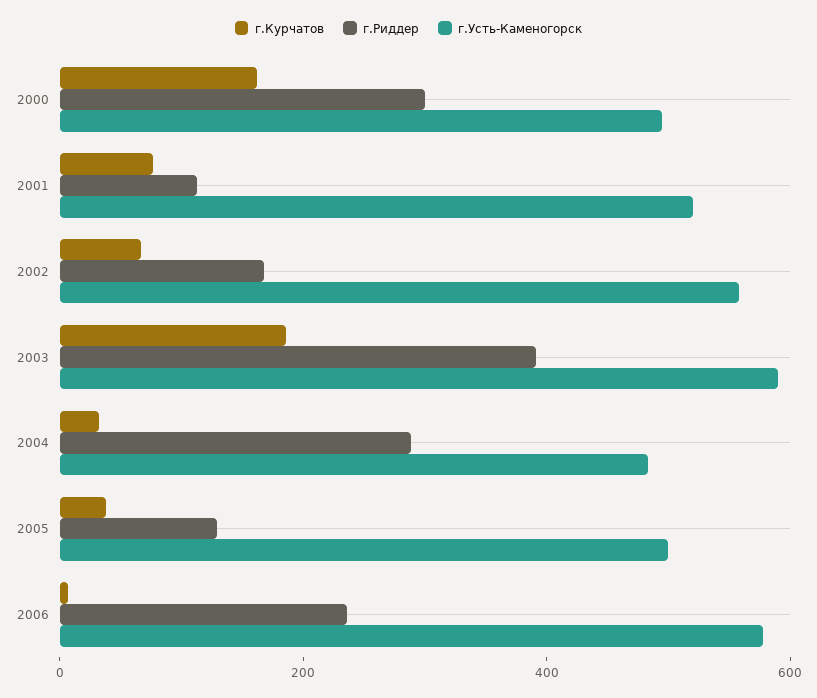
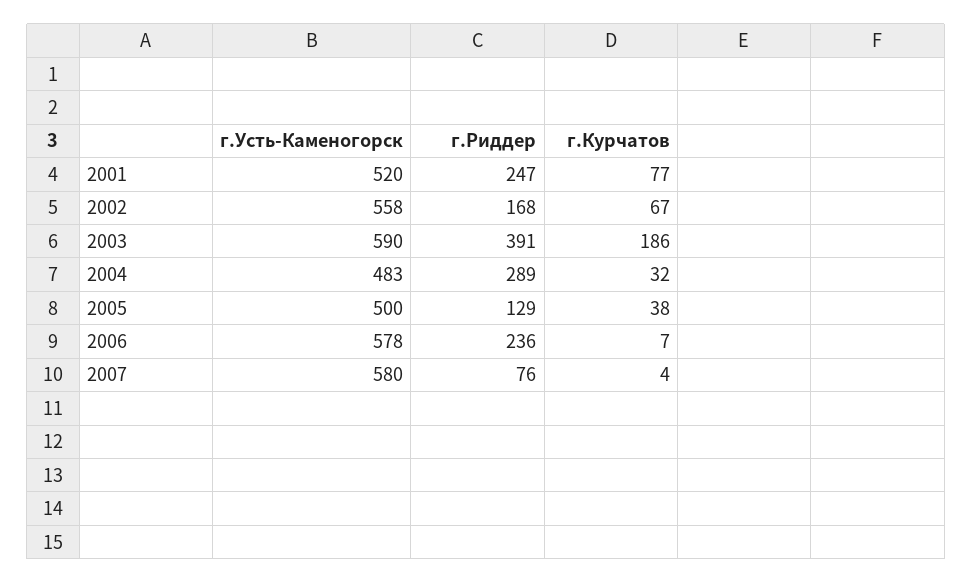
г.Курчатов, 2000: 150 -> none
г.Риддер, 2000: 300 -> none
г.Усть-Каменогорск, 2000: 500 -> none
г.Риддер, 2001: 100 -> 247
г.Усть-Каменогорск, 2007: none -> 580
г.Риддер, 2007: none -> 76
г.Курчатов, 2007: none -> 4

